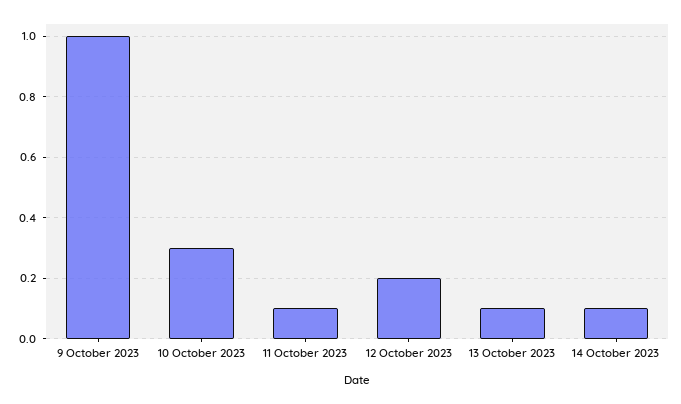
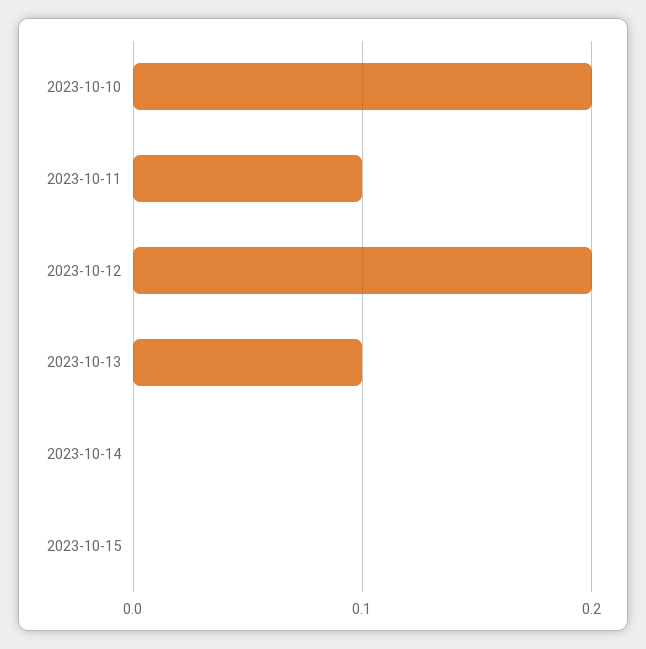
9 October 2023: 1 -> none
10 October 2023: 0.3 -> 0.2
14 October 2023: 0.1 -> 0
2023-10-15: none -> 0

